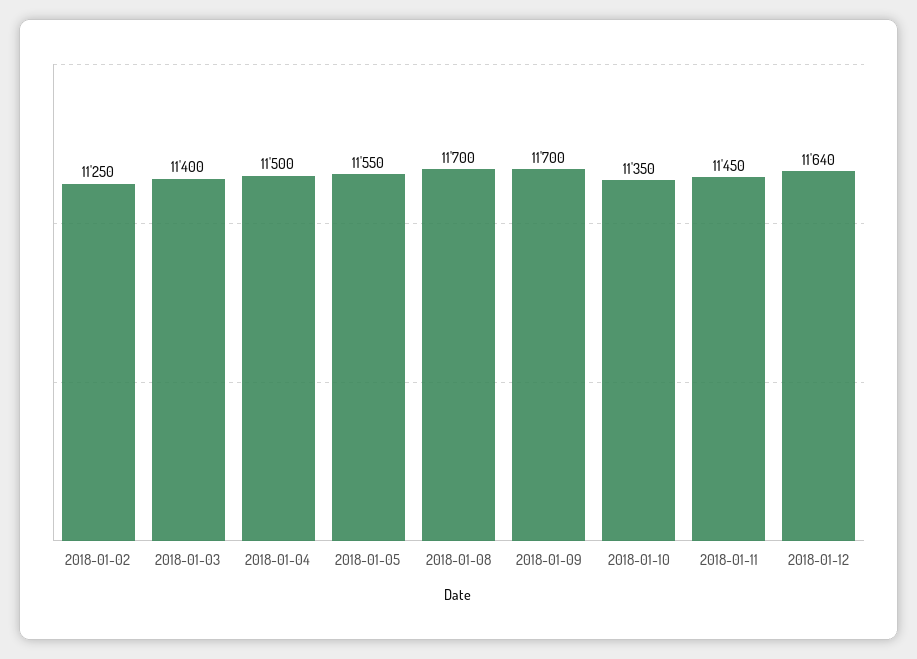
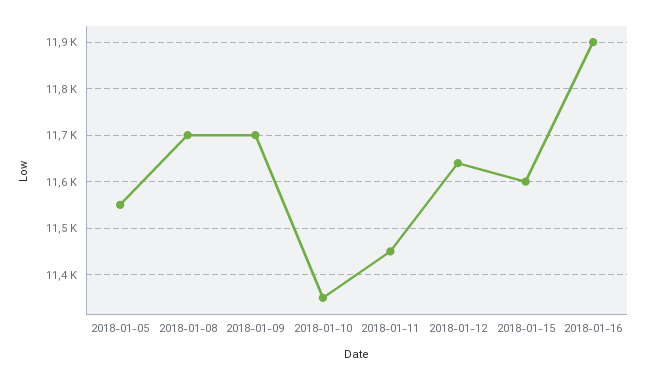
2018-01-02: 11250 -> none
2018-01-03: 11400 -> none
2018-01-04: 11500 -> none
2018-01-15: none -> 11600
2018-01-16: none -> 11900

